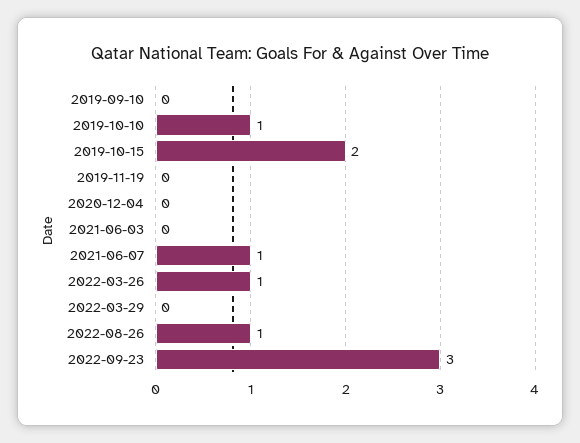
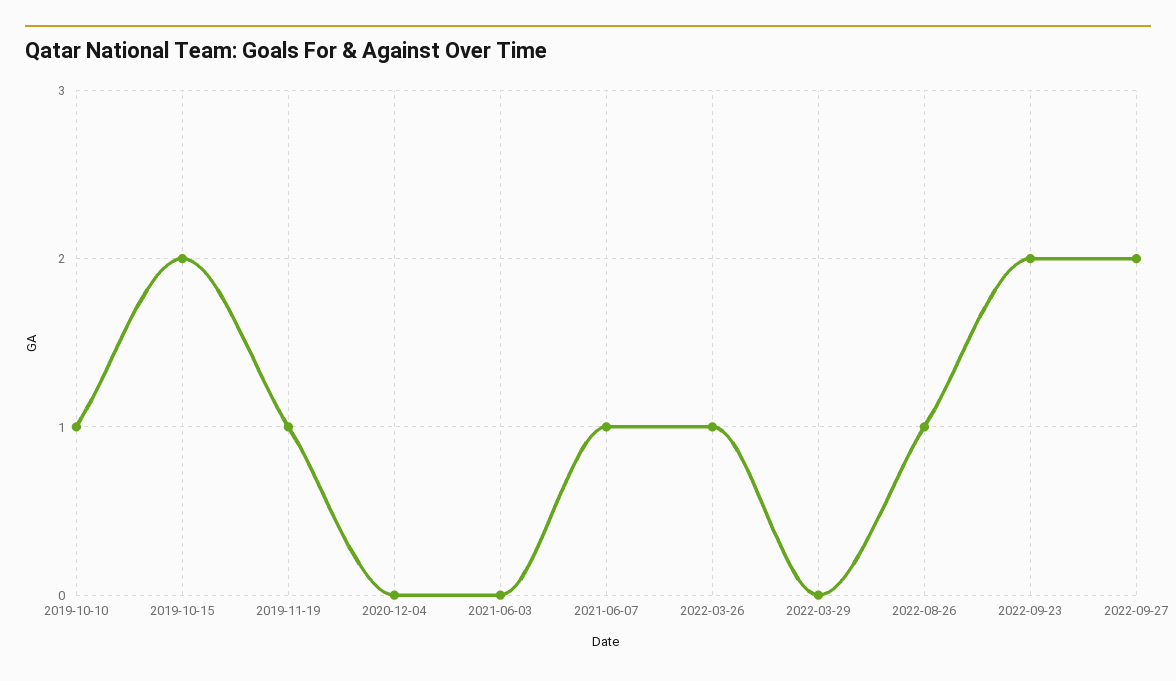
2019-09-10: 0 -> none
2019-11-19: 0 -> 1
2022-09-23: 3 -> 2
2022-09-27: none -> 2

